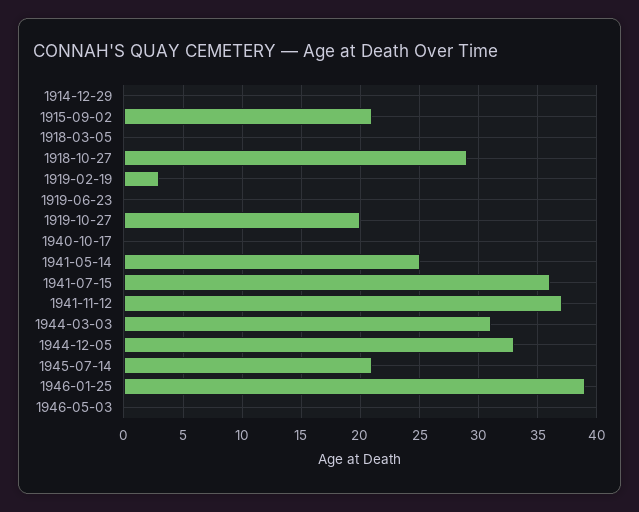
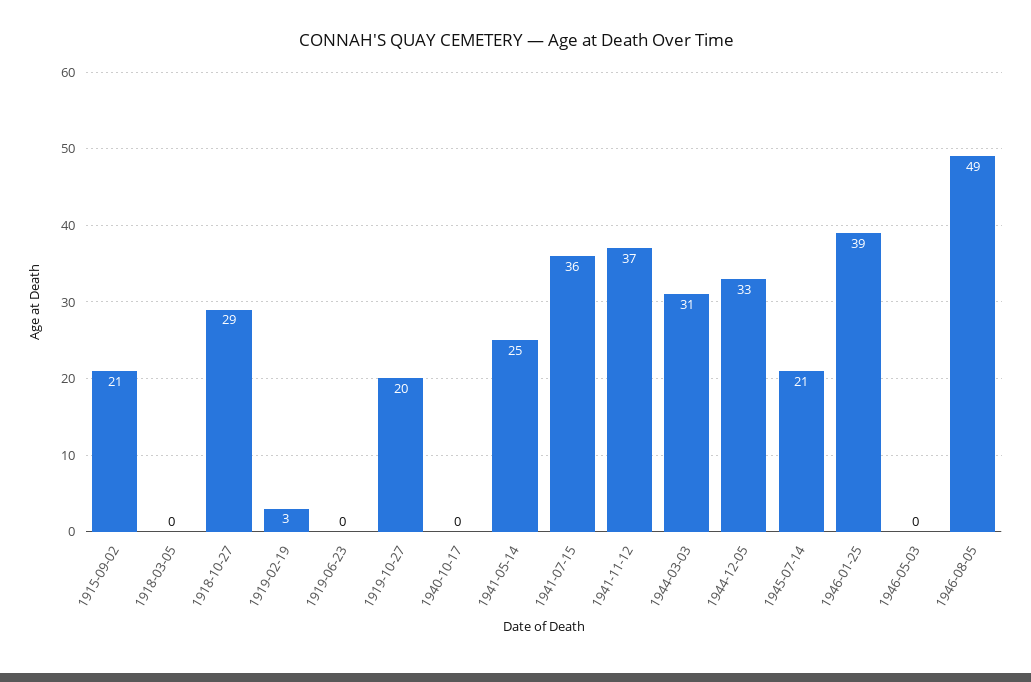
1914-12-29: 0 -> none
1946-08-05: none -> 49

